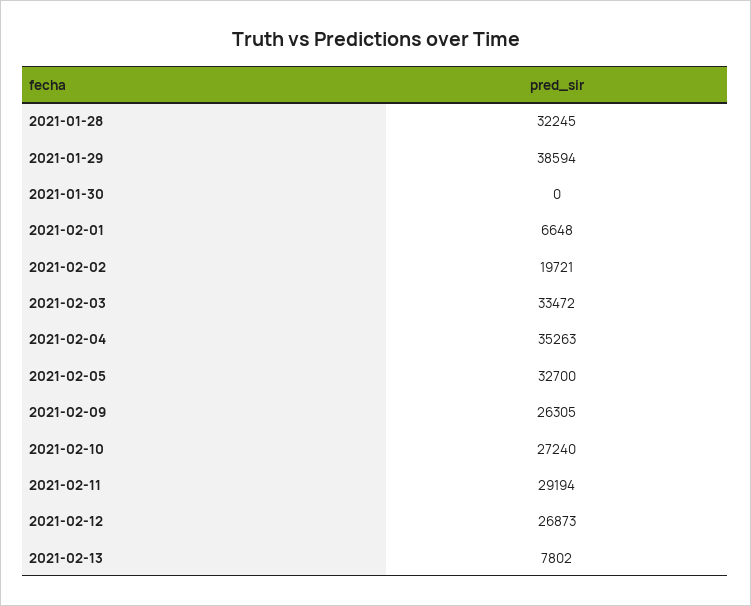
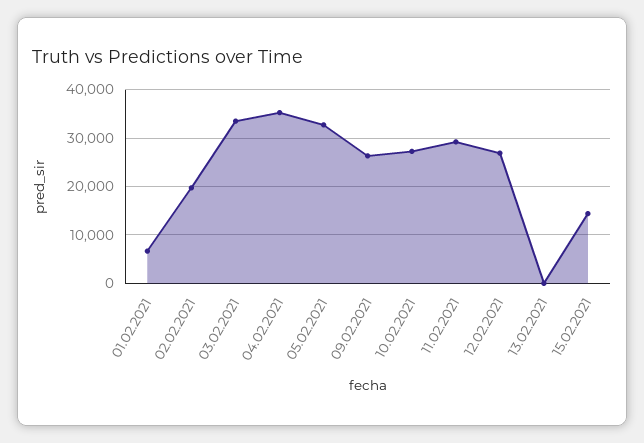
2021-01-28: 32245 -> none
2021-01-29: 38594 -> none
2021-01-30: 0 -> none
2021-02-13: 7802 -> 0
15.02.2021: none -> 14000

